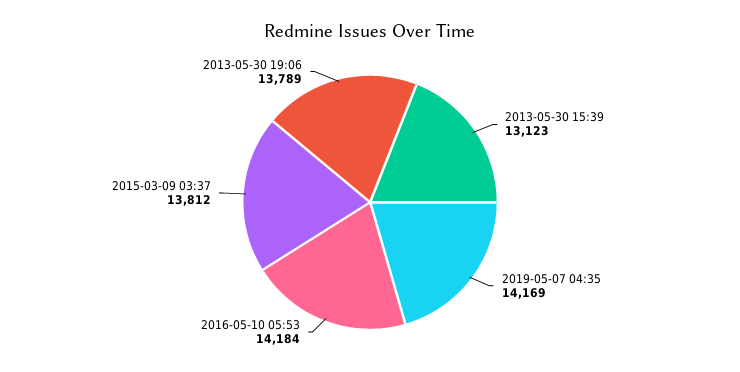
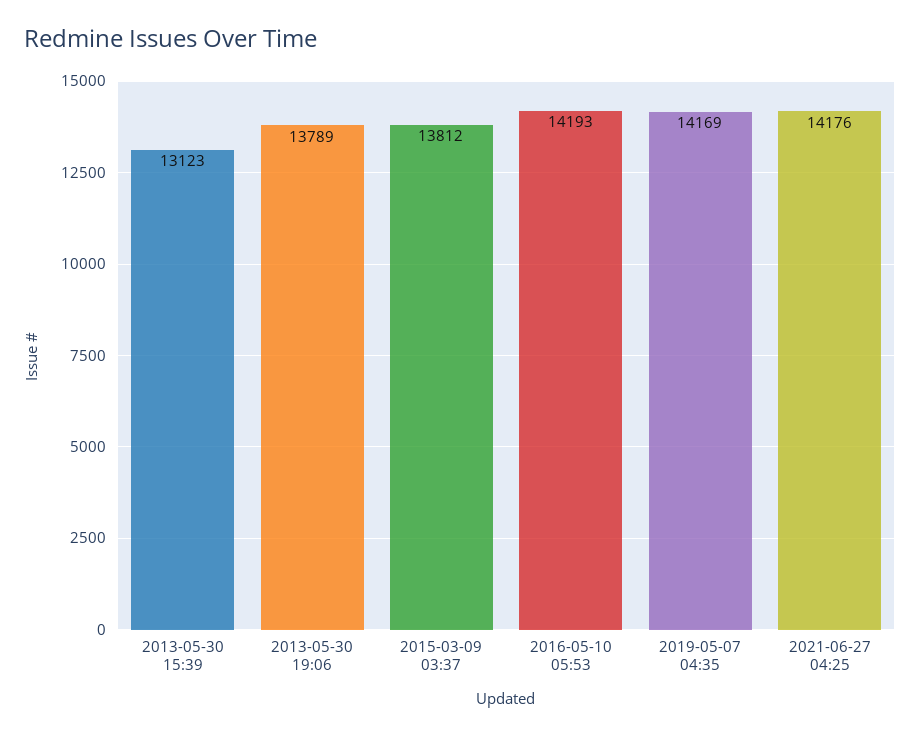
2016-05-10 05:53: 14184 -> 14193
2021-06-27 04:25: none -> 14176

